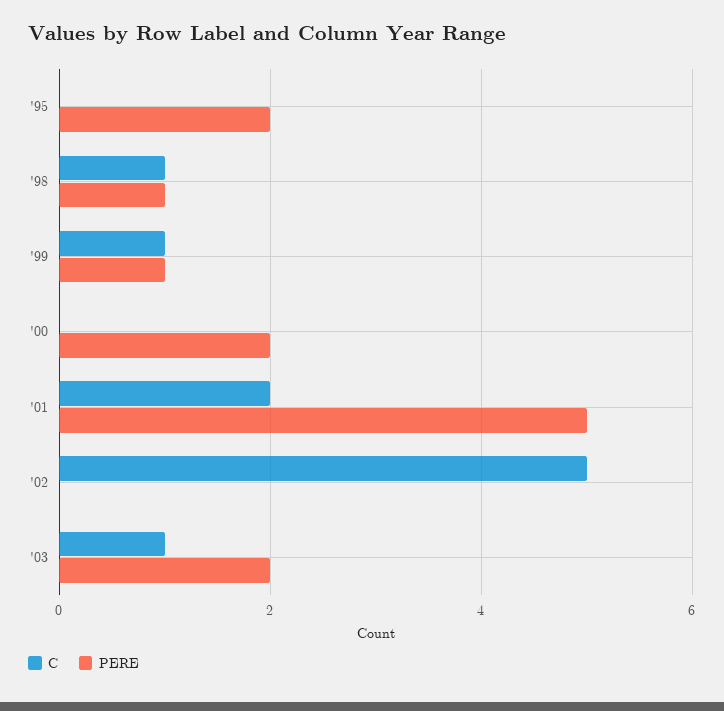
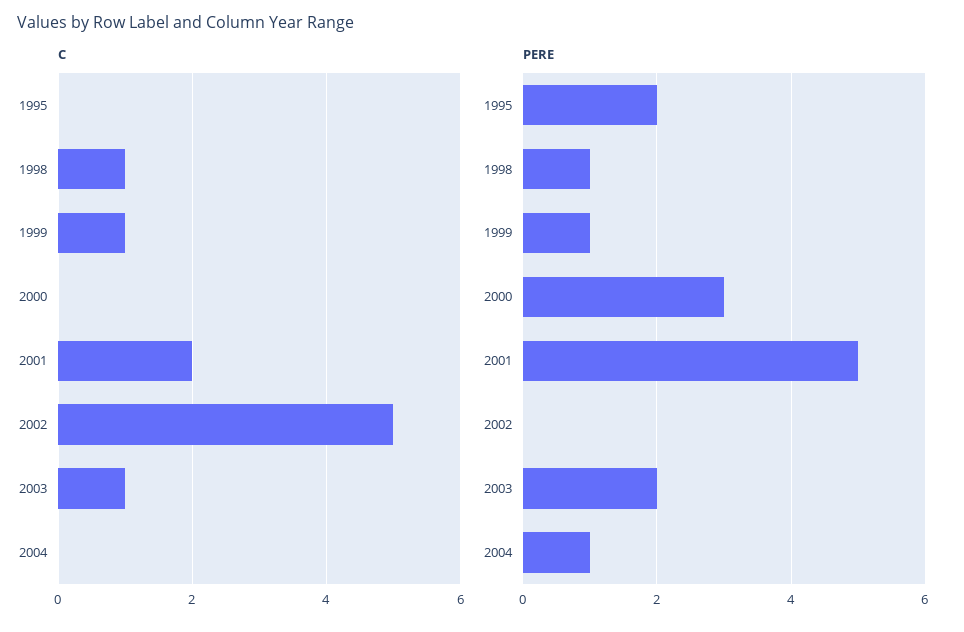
PERE, '00: 2 -> 3
C, 2004: none -> 0
PERE, 2004: none -> 1

